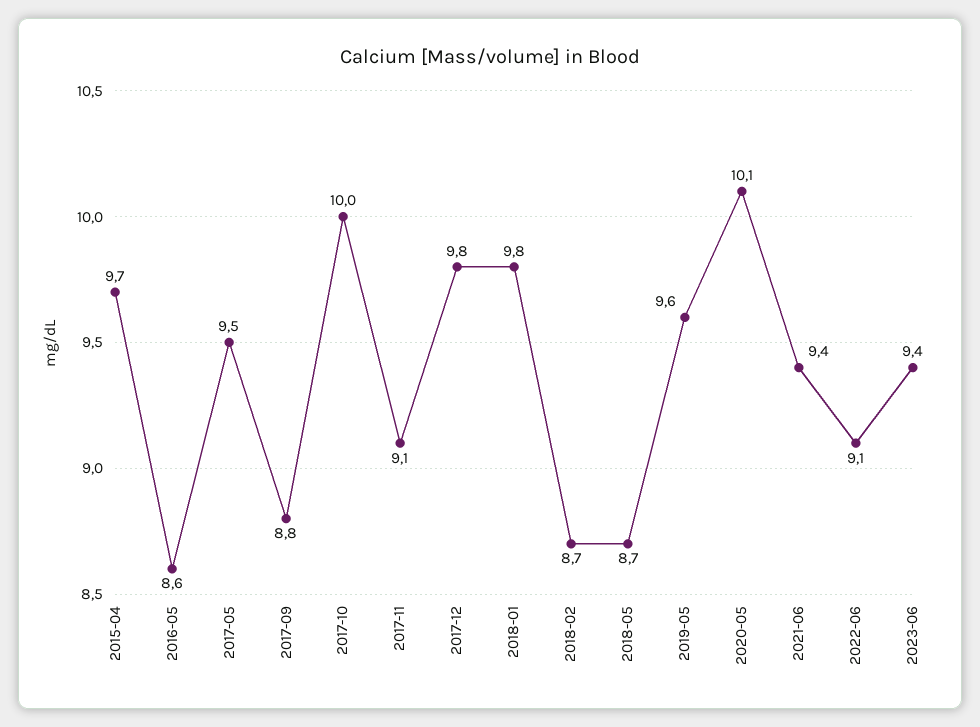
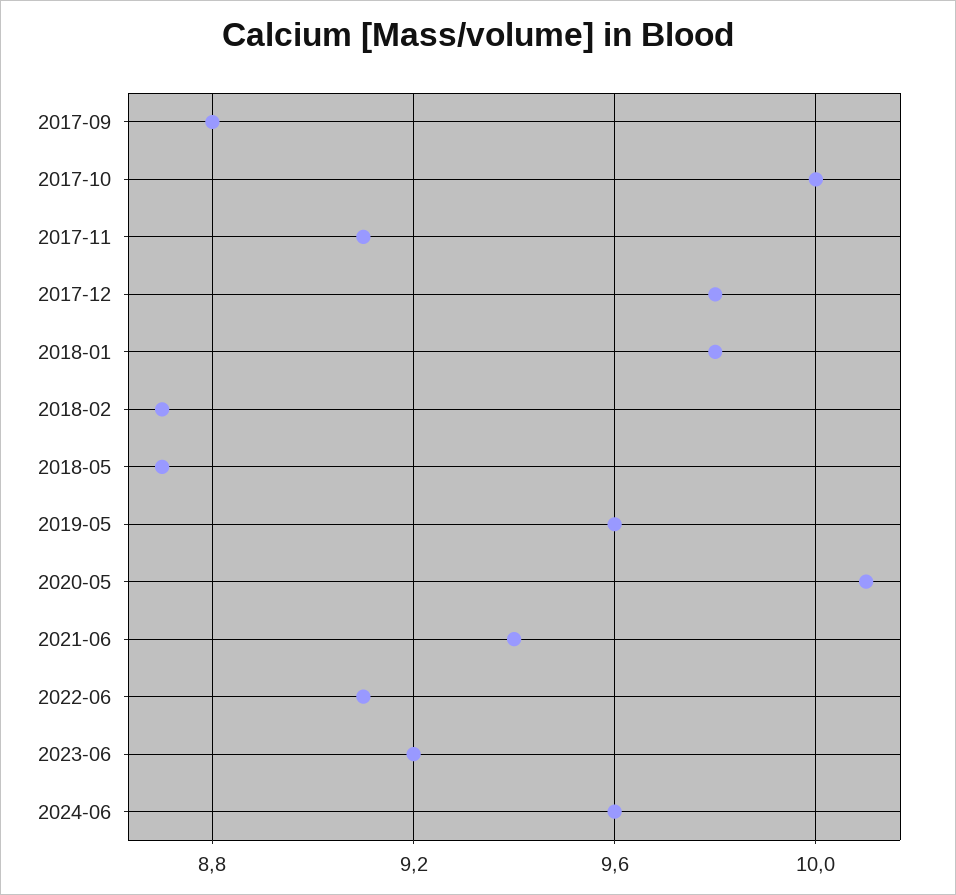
2015-04: 9.7 -> none
2016-05: 8.6 -> none
2017-05: 9.5 -> none
2023-06: 9.4 -> 9.2
2024-06: none -> 9.6

